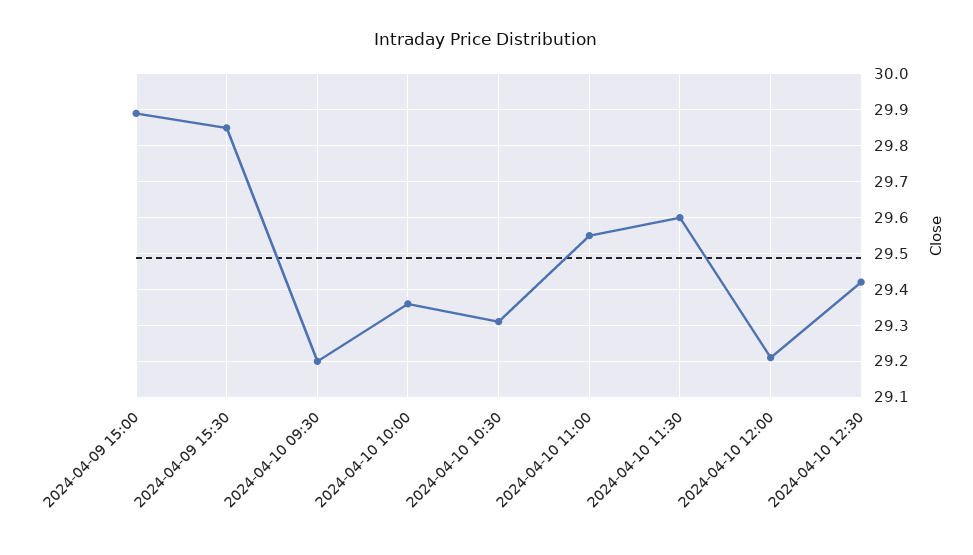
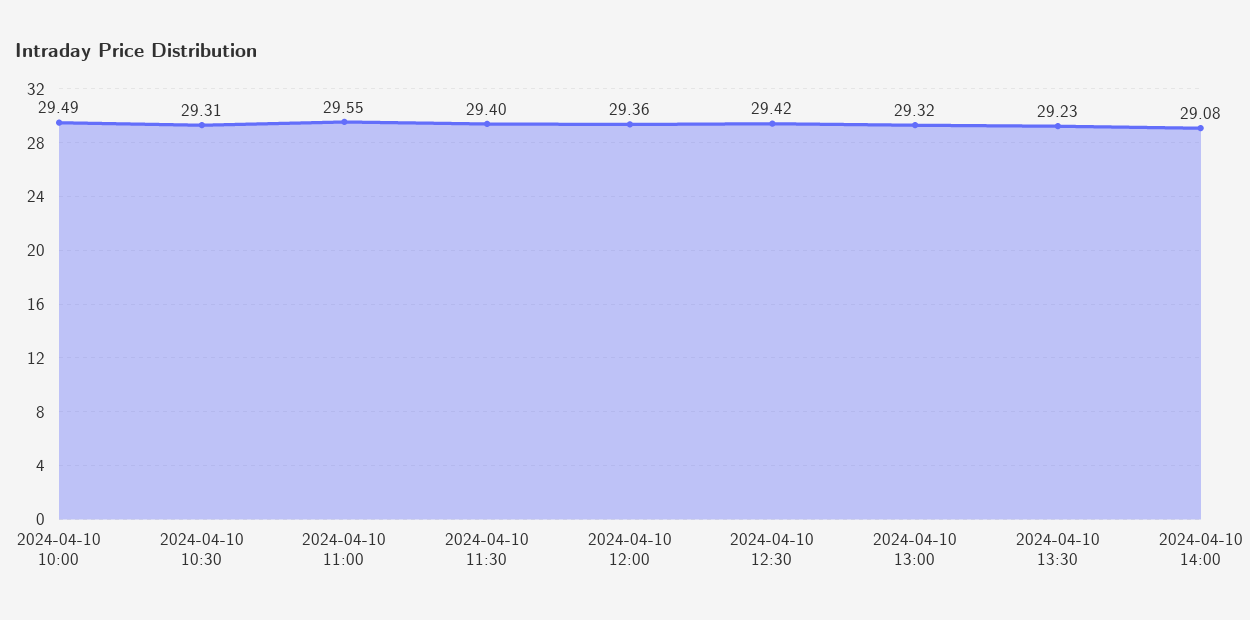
2024-04-09 15:00: 29.9 -> none
2024-04-09 15:30: 29.85 -> none
2024-04-10 09:30: 29.2 -> none
2024-04-10 10:00: 29.35 -> 29.49
2024-04-10 11:30: 29.6 -> 29.4
2024-04-10 12:00: 29.2 -> 29.36
2024-04-10 13:00: none -> 29.32
2024-04-10 13:30: none -> 29.23
2024-04-10 14:00: none -> 29.08

